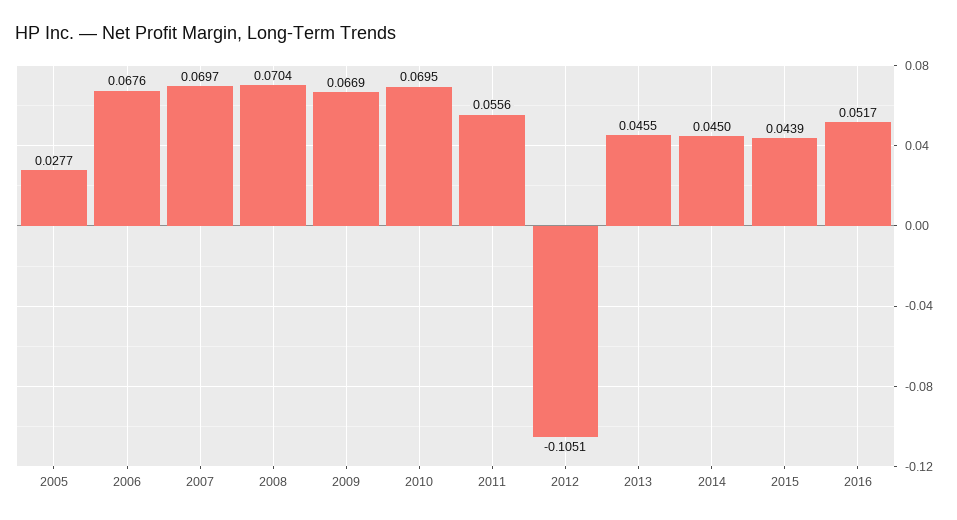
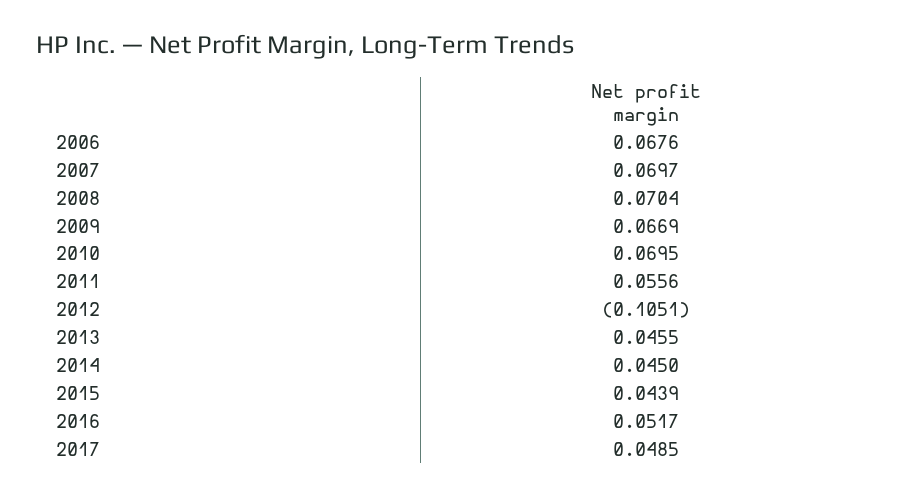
2005: 0.0277 -> none
2017: none -> 0.0485

